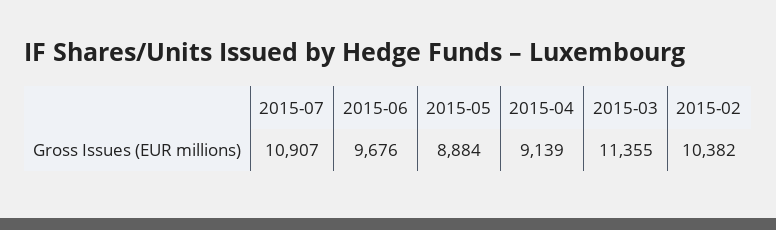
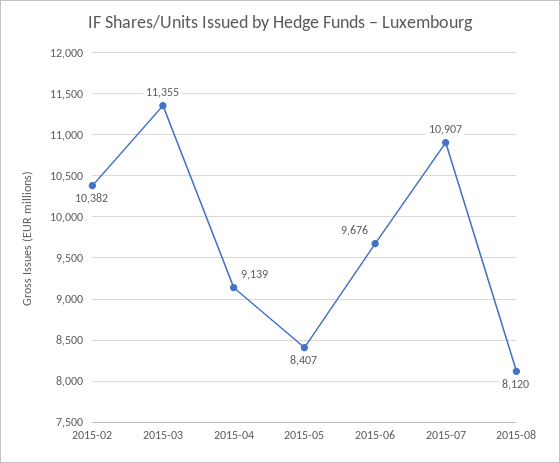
2015-05: 8884 -> 8407
2015-08: none -> 8120

